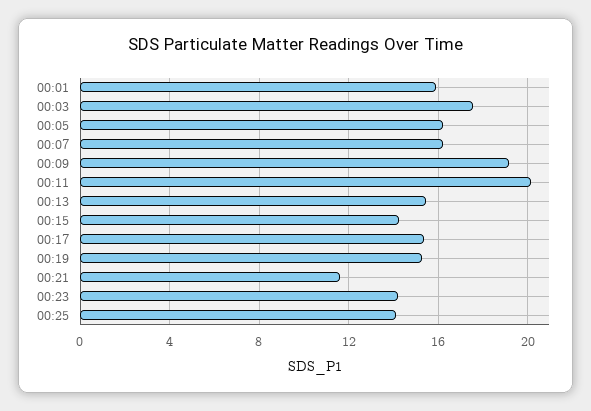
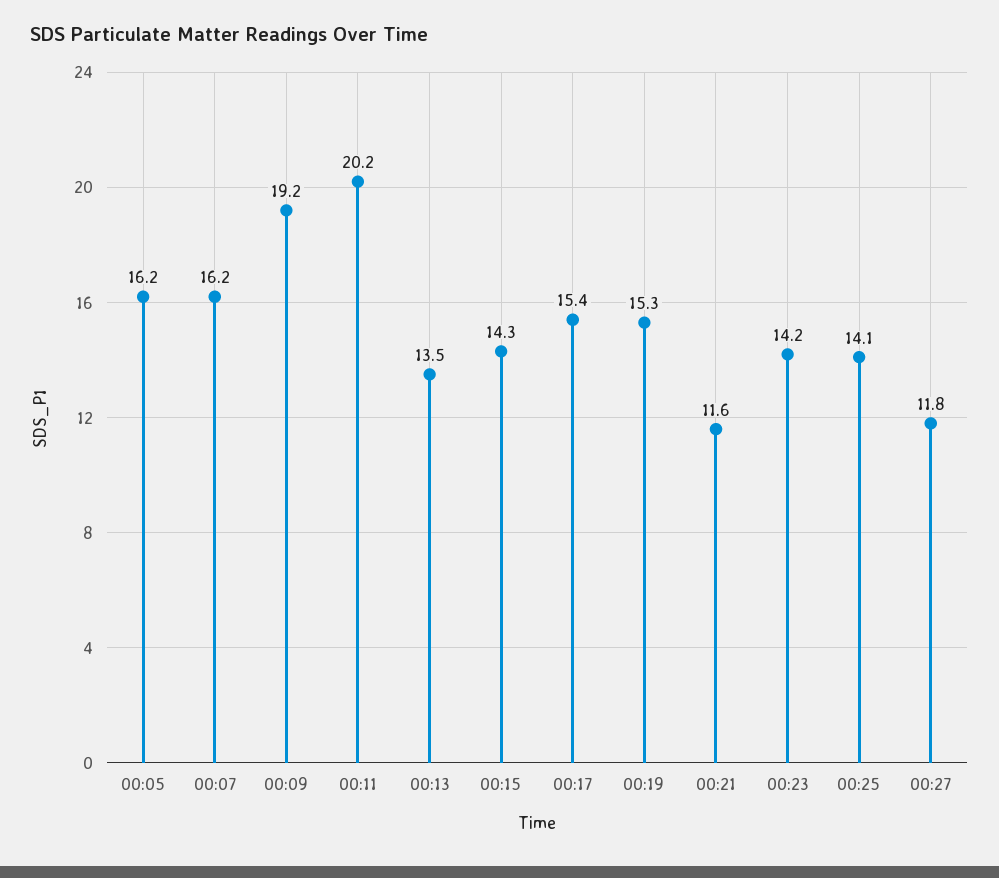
00:01: 16 -> none
00:03: 17.5 -> none
00:13: 15.5 -> 13.5
00:27: none -> 11.8

